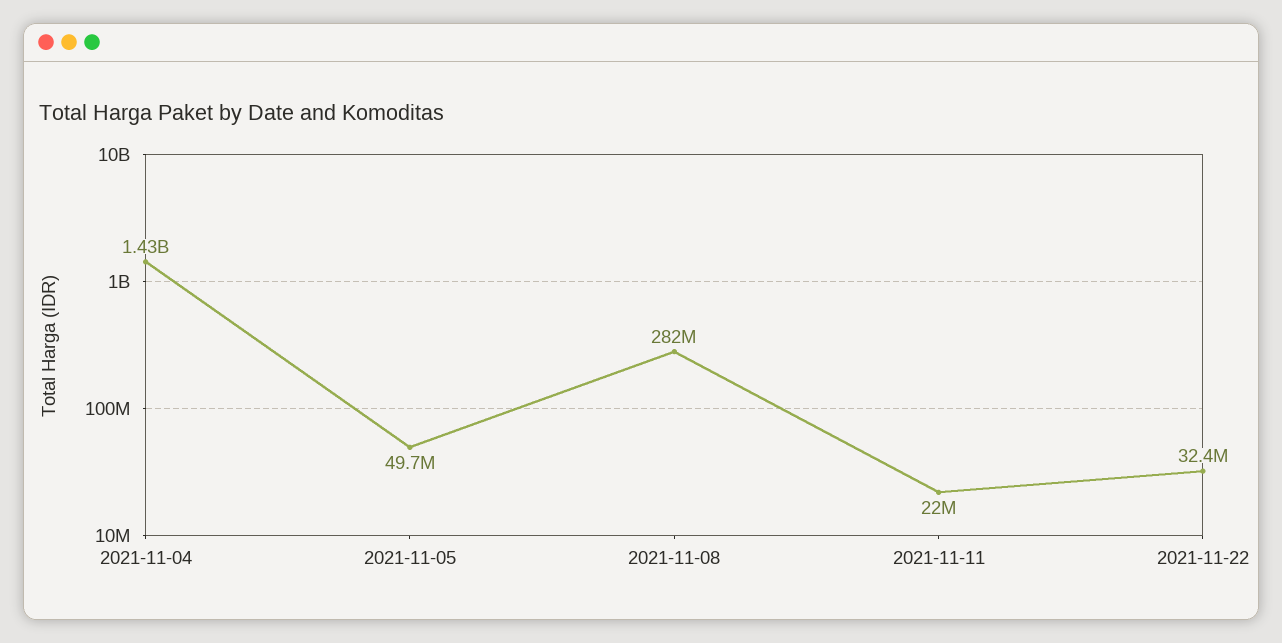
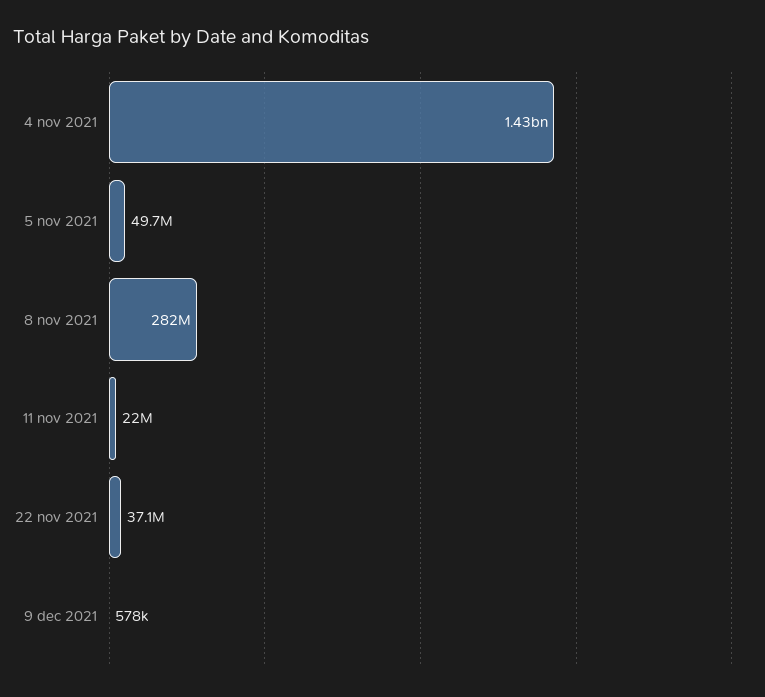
2021-11-22: 32400000 -> 37100000
9 dec 2021: none -> 578000

